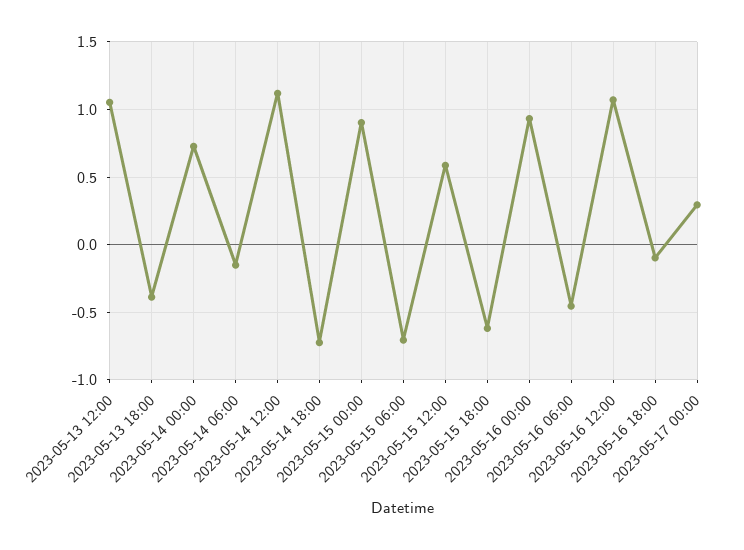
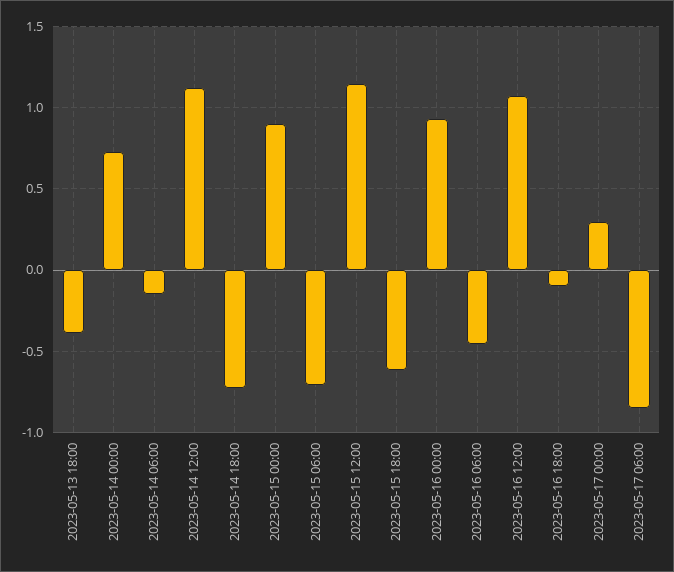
2023-05-13 12:00: 1.05 -> none
2023-05-15 12:00: 0.6 -> 1.15
2023-05-17 06:00: none -> -0.85

